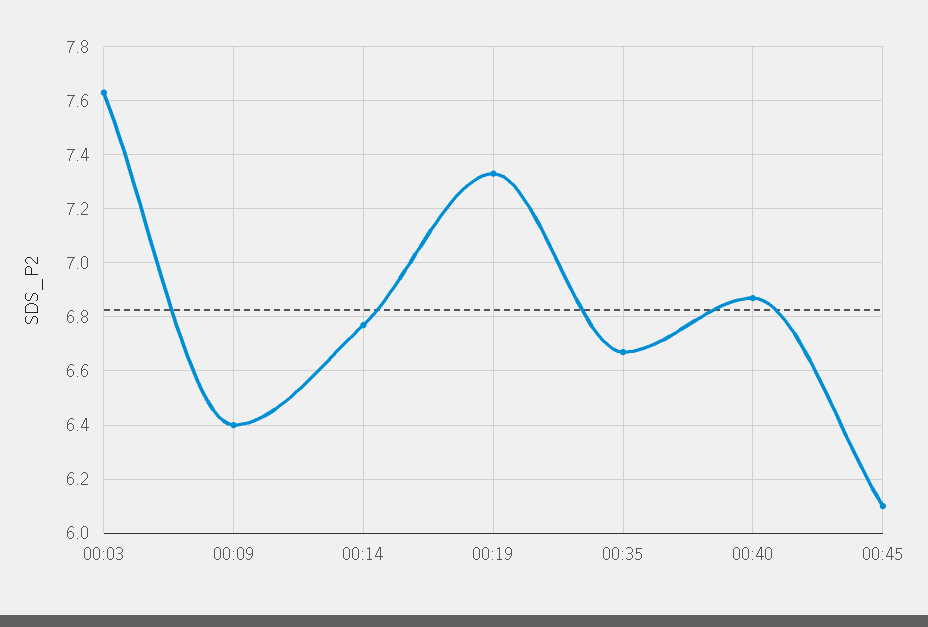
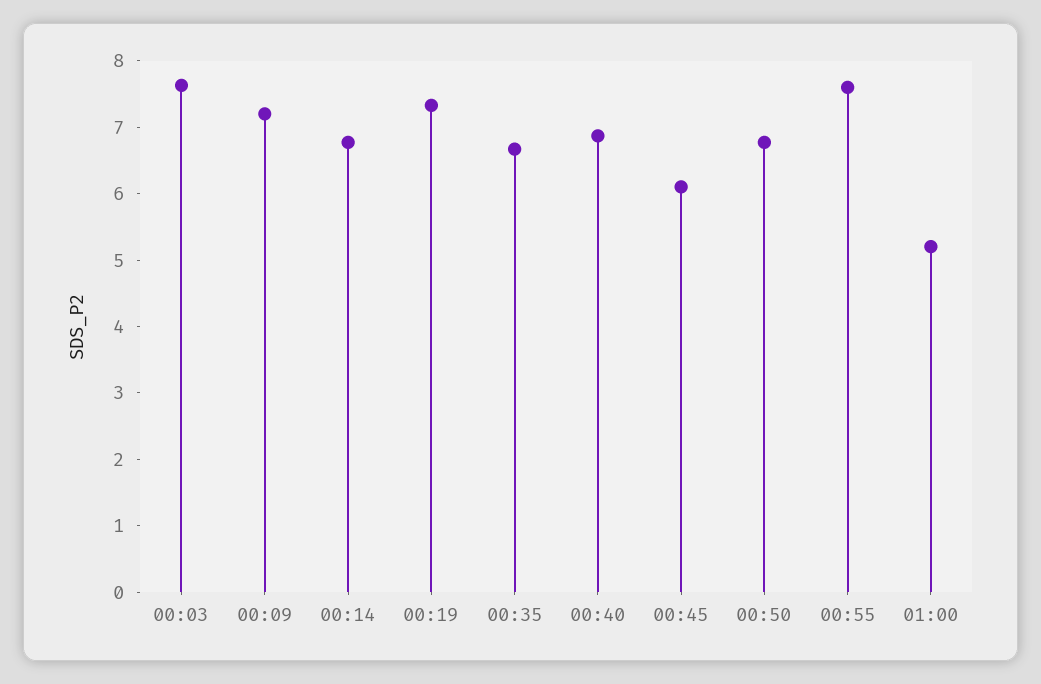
00:09: 6.4 -> 7.2
00:50: none -> 6.8
00:55: none -> 7.6
01:00: none -> 5.2

